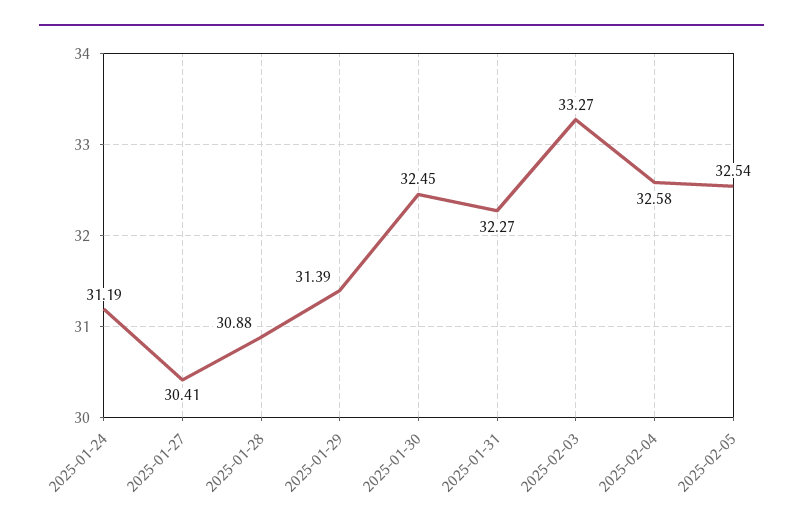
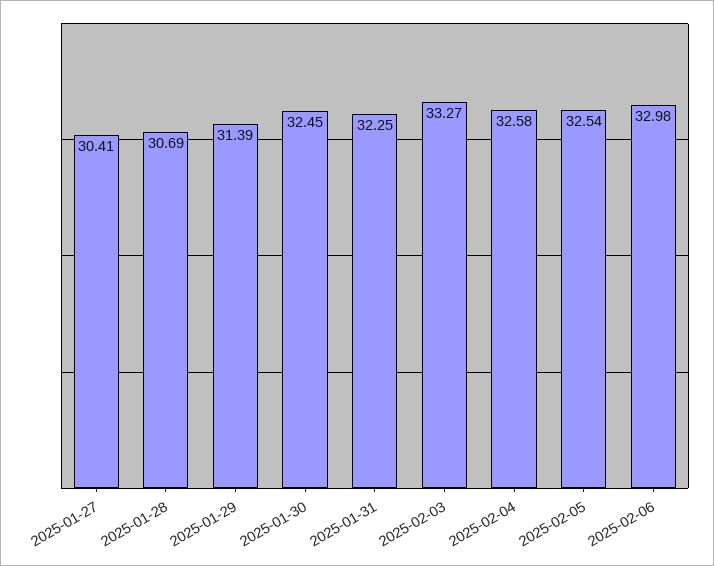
2025-01-24: 31.19 -> none
2025-01-28: 30.88 -> 30.69
2025-01-31: 32.27 -> 32.25
2025-02-06: none -> 32.98

